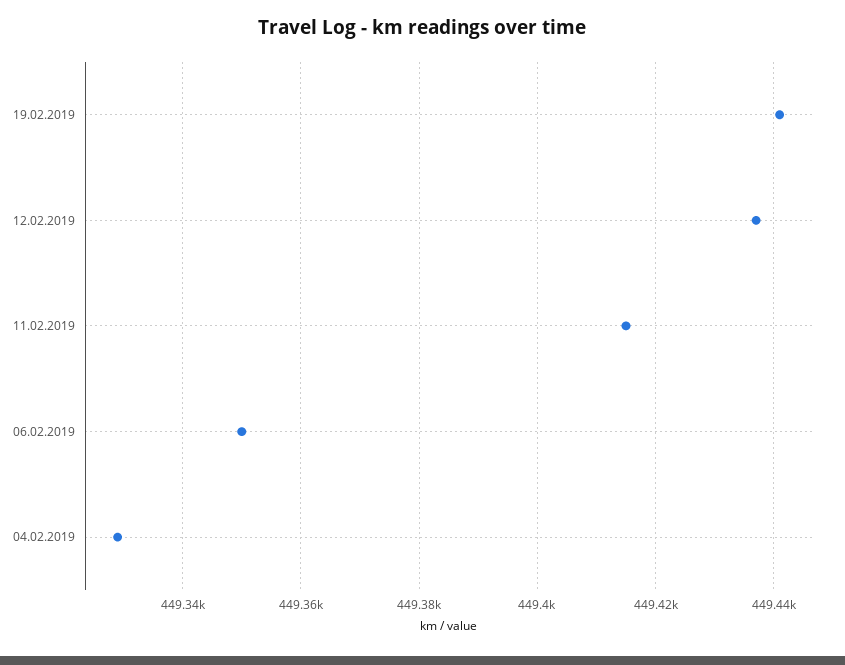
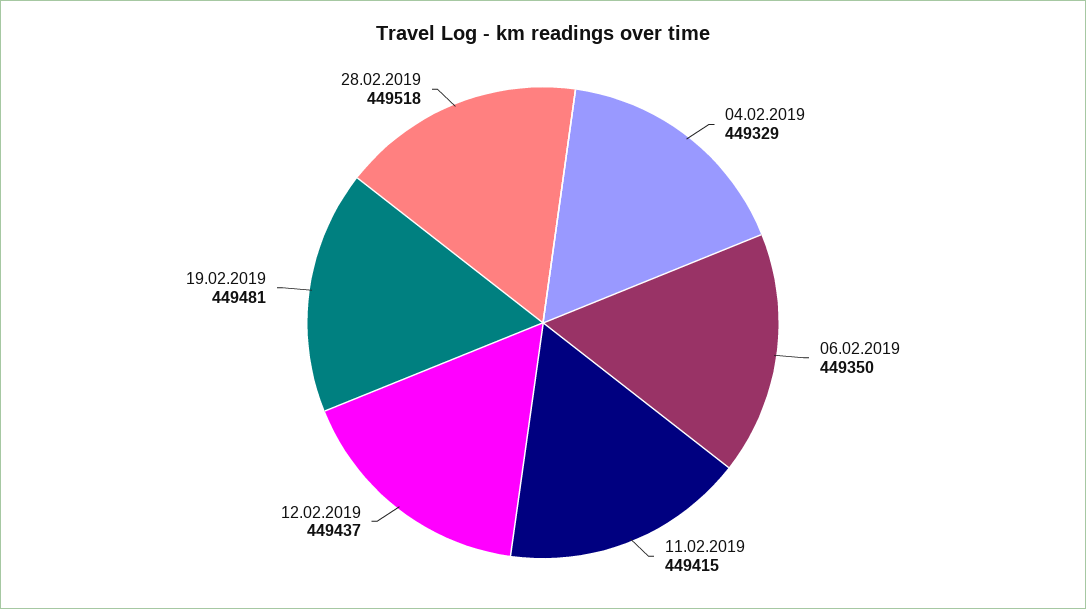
19.02.2019: 449440 -> 449481
28.02.2019: none -> 449518

